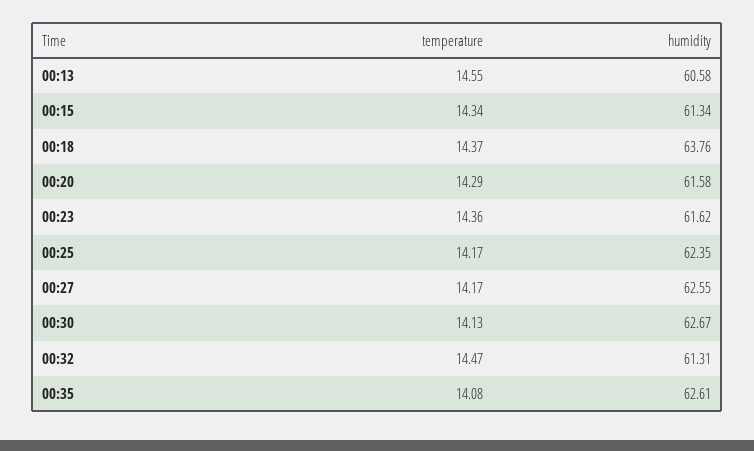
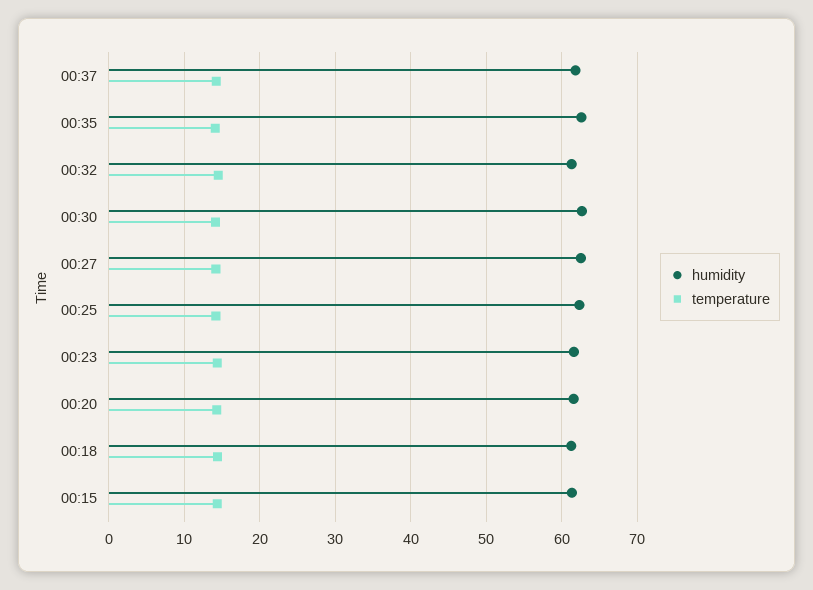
temperature, 00:13: 14.55 -> none
humidity, 00:13: 60.58 -> none
humidity, 00:18: 63.76 -> 61
humidity, 00:37: none -> 62
temperature, 00:37: none -> 14

